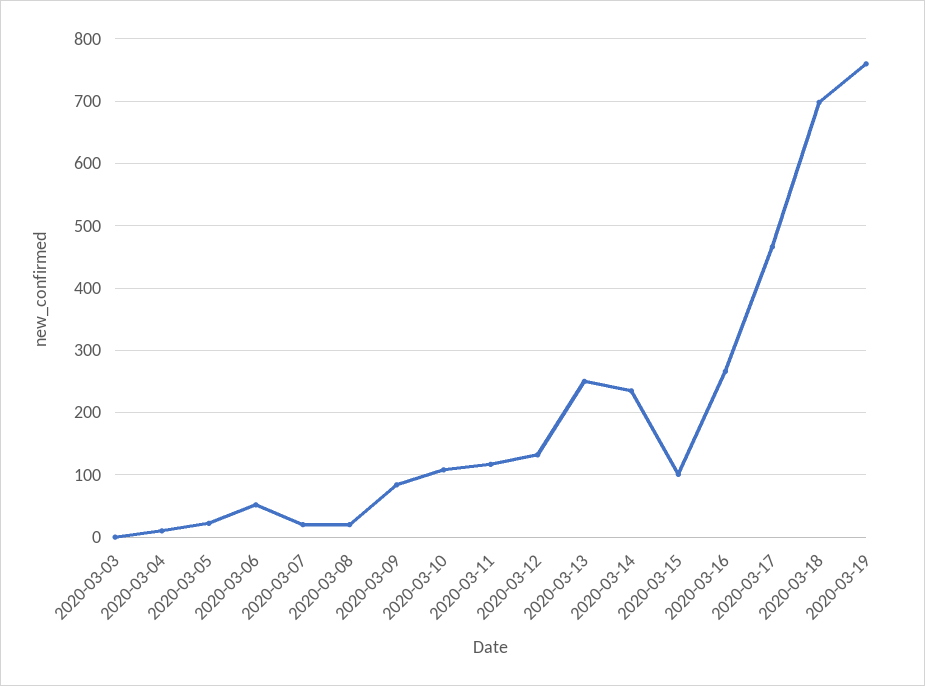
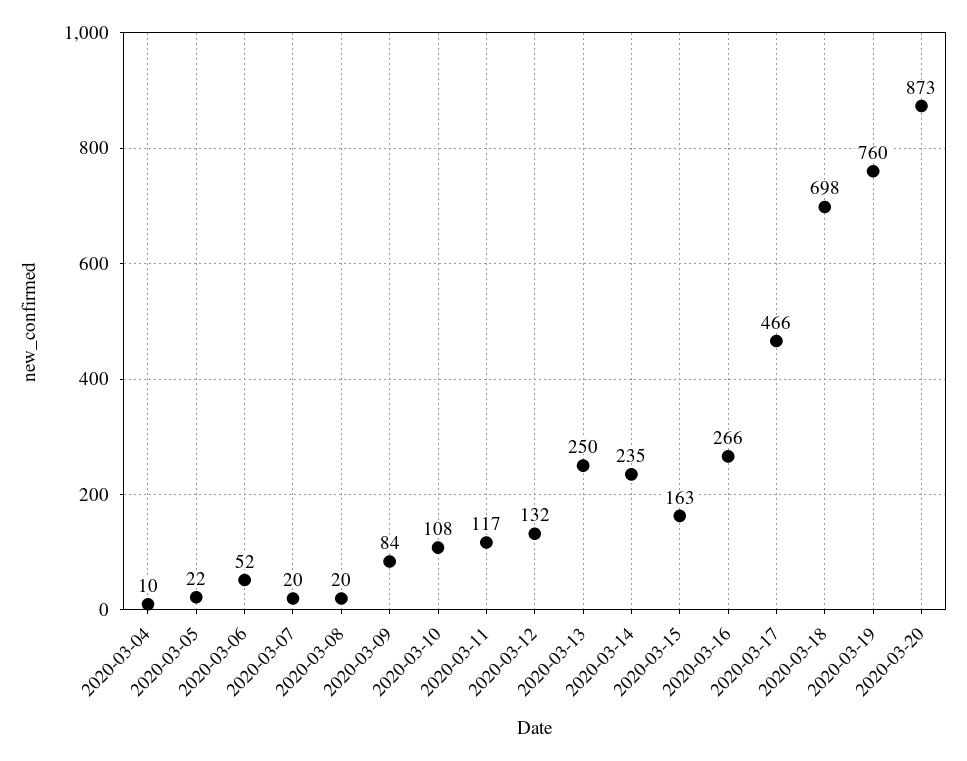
2020-03-03: 0 -> none
2020-03-15: 100 -> 163
2020-03-20: none -> 873

